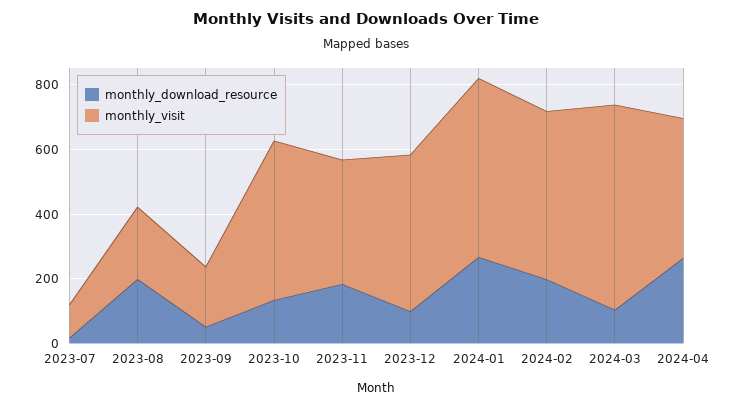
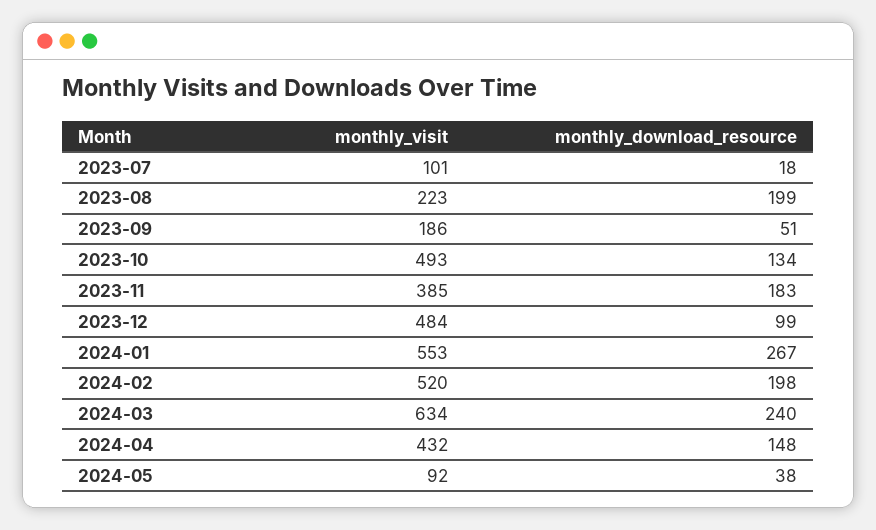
monthly_download_resource, 2024-03: 100 -> 240
monthly_download_resource, 2024-04: 250 -> 148
monthly_visit, 2024-05: none -> 92
monthly_download_resource, 2024-05: none -> 38

